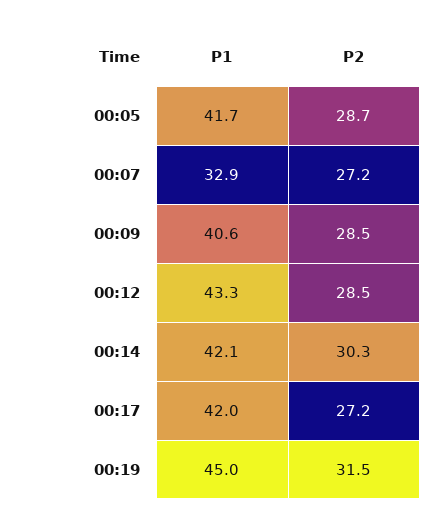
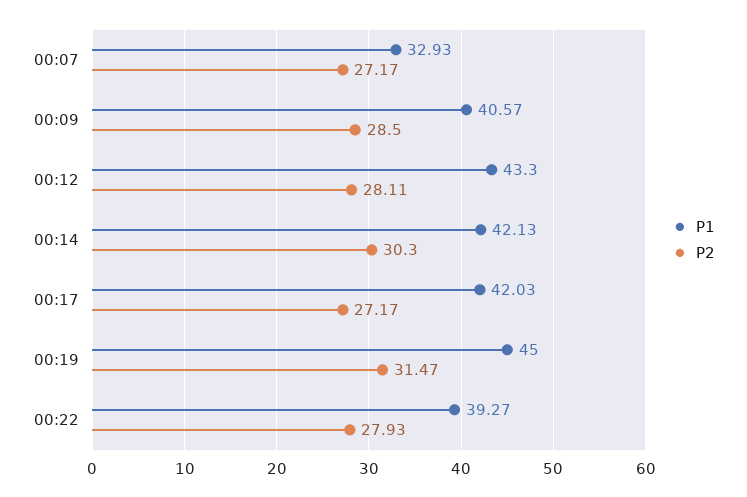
P1, 00:05: 41.7 -> none
P2, 00:05: 28.7 -> none
P2, 00:12: 28.5 -> 28.11
P1, 00:22: none -> 39.27
P2, 00:22: none -> 27.93

